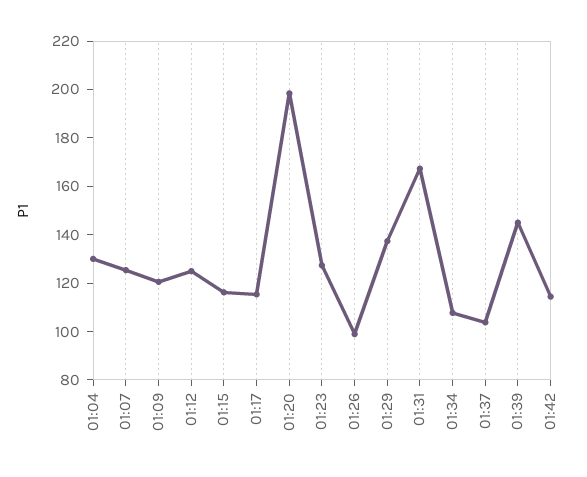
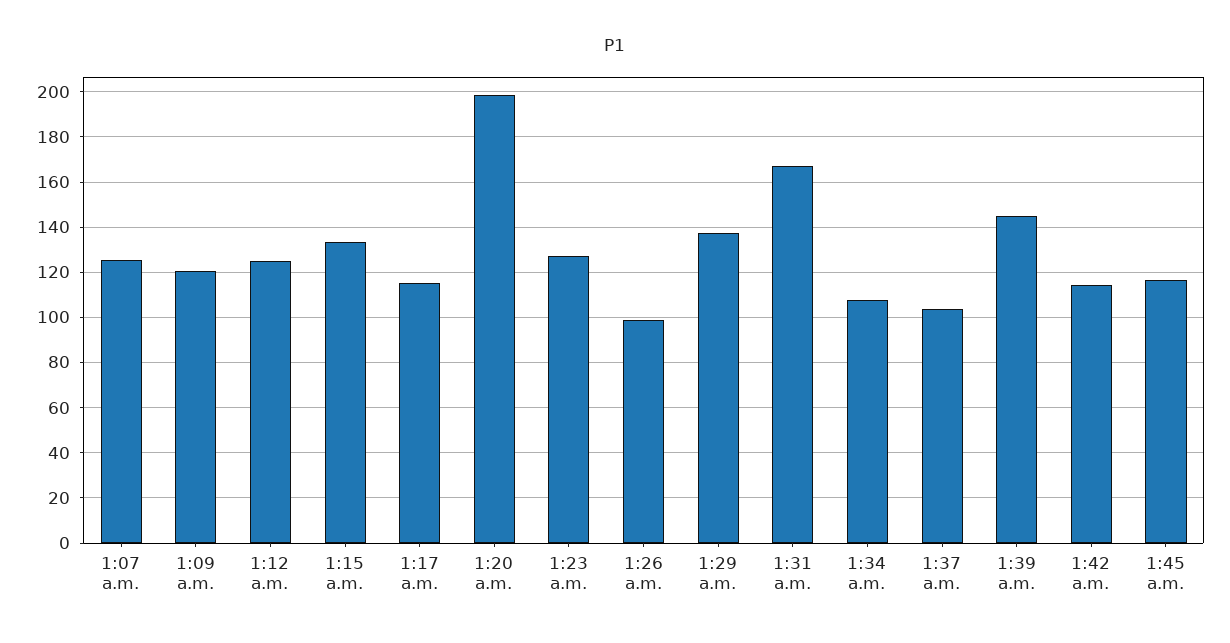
01:04: 130 -> none
01:15: 115 -> 135
1:45 a.m.: none -> 115

